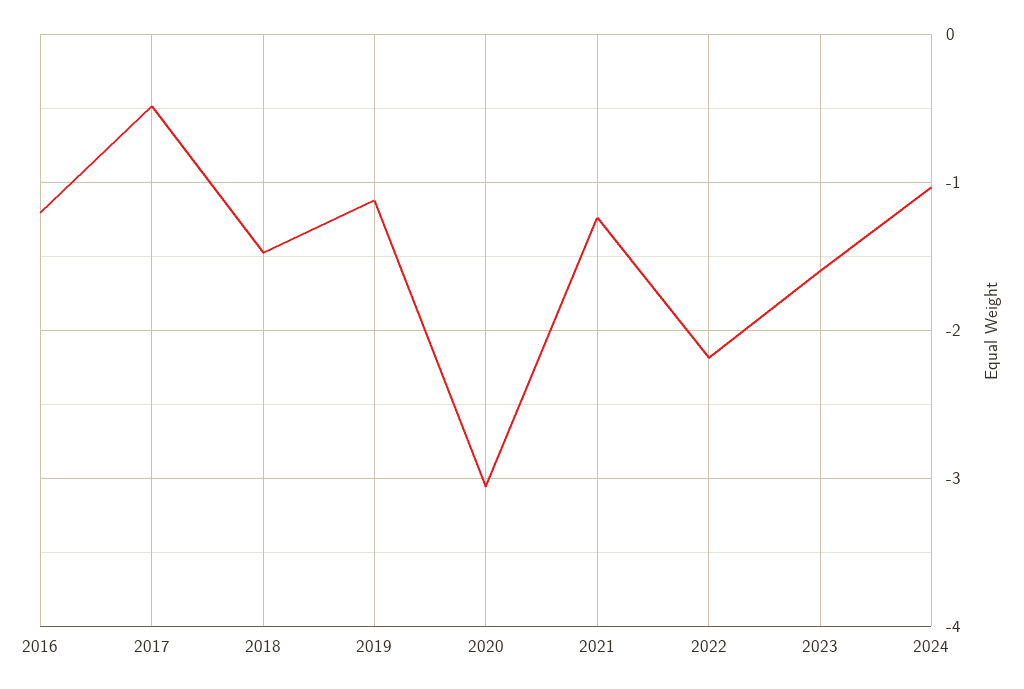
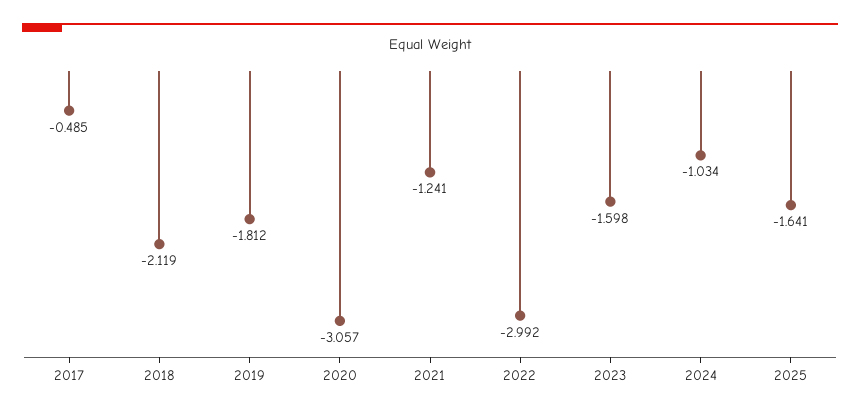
2016: -1.2 -> none
2018: -1.5 -> -2.119
2019: -1.1 -> -1.812
2022: -2.2 -> -2.992
2025: none -> -1.641

